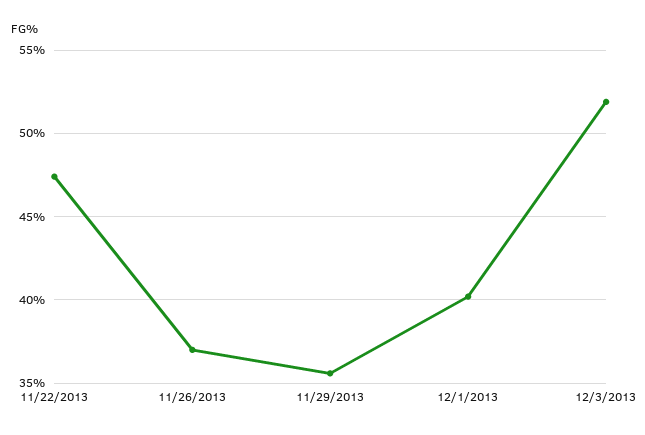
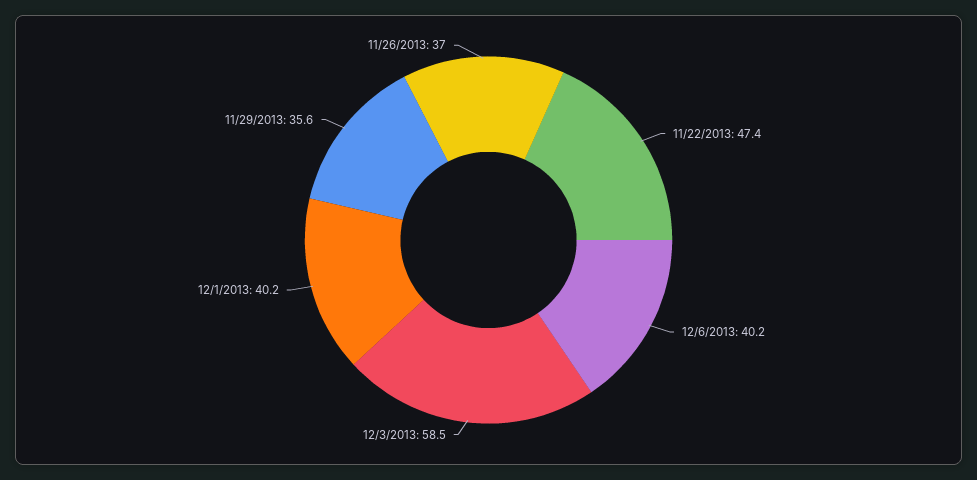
12/3/2013: 52 -> 58.5
12/6/2013: none -> 40.2

